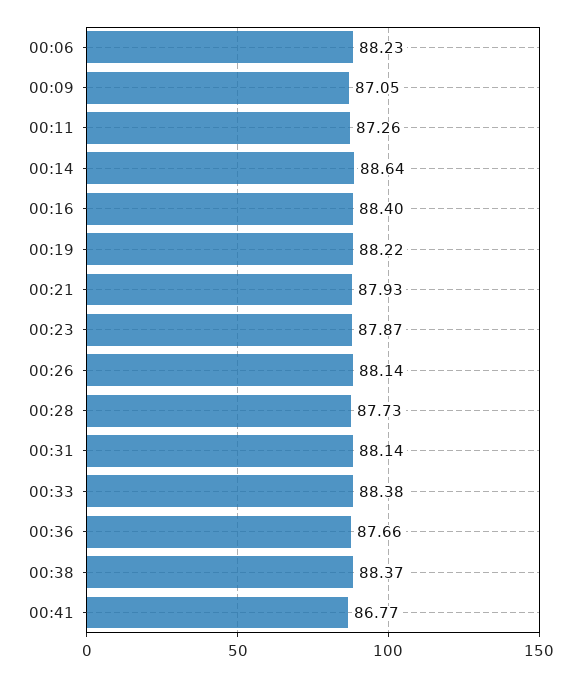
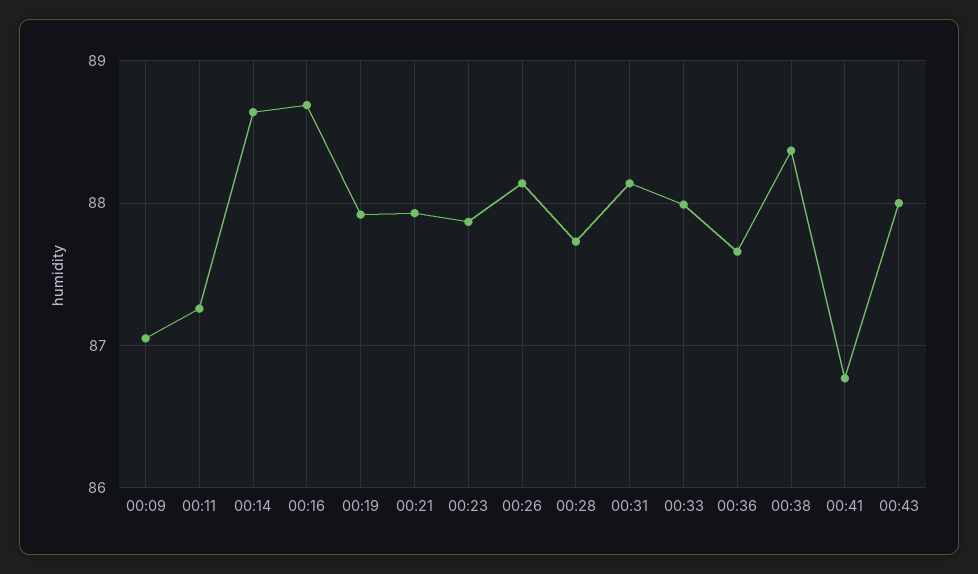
00:06: 88.23 -> none
00:16: 88.4 -> 88.7
00:19: 88.22 -> 87.9
00:33: 88.38 -> 88
00:43: none -> 88

